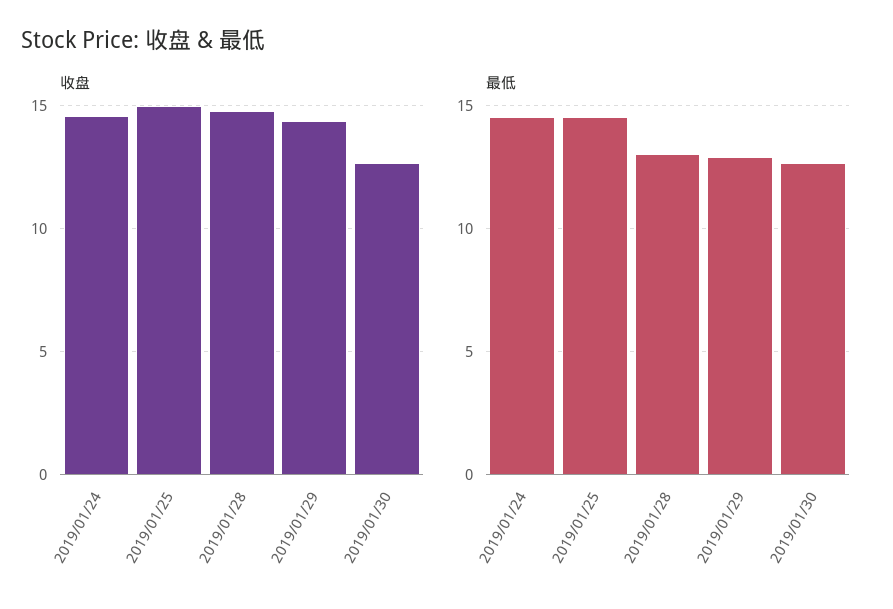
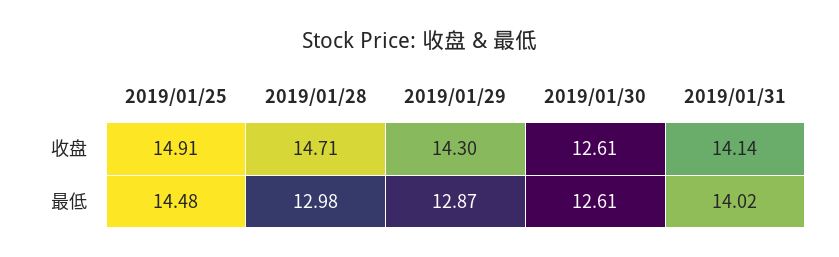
收盘, 2019/01/24: 14.5 -> none
最低, 2019/01/24: 14.5 -> none
收盘, 2019/01/31: none -> 14.14
最低, 2019/01/31: none -> 14.02

